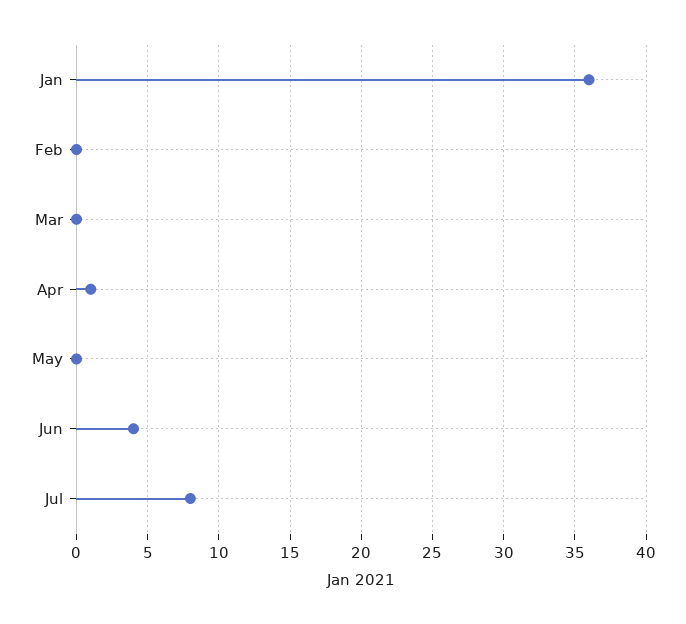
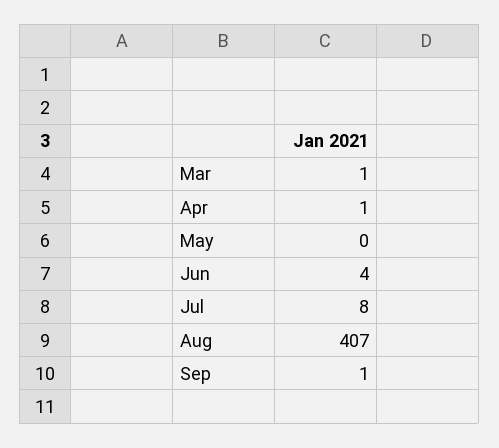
Jan: 36 -> none
Feb: 0 -> none
Mar: 0 -> 1
Aug: none -> 407
Sep: none -> 1

